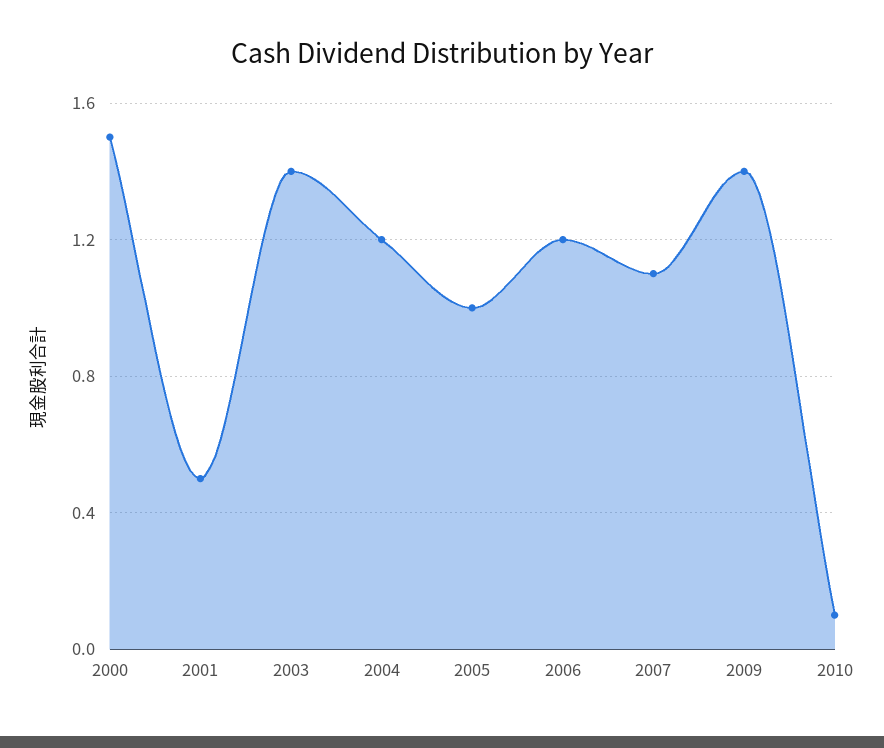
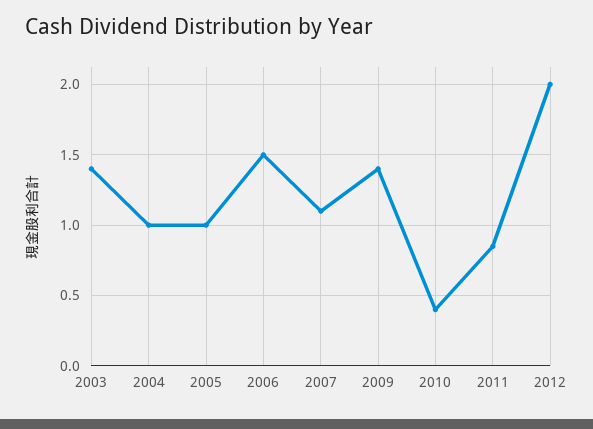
2000: 1.5 -> none
2001: 0.5 -> none
2004: 1.2 -> 1
2006: 1.2 -> 1.5
2010: 0.1 -> 0.4
2011: none -> 0.85
2012: none -> 2

